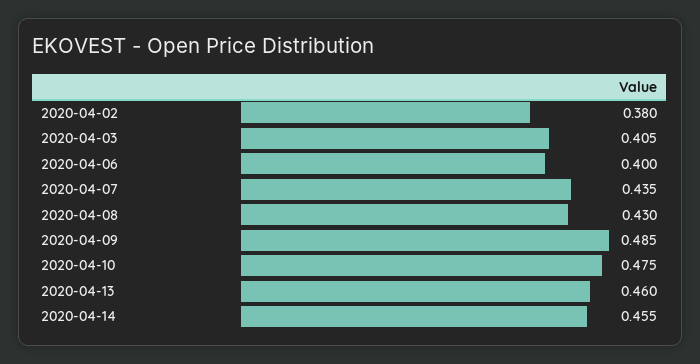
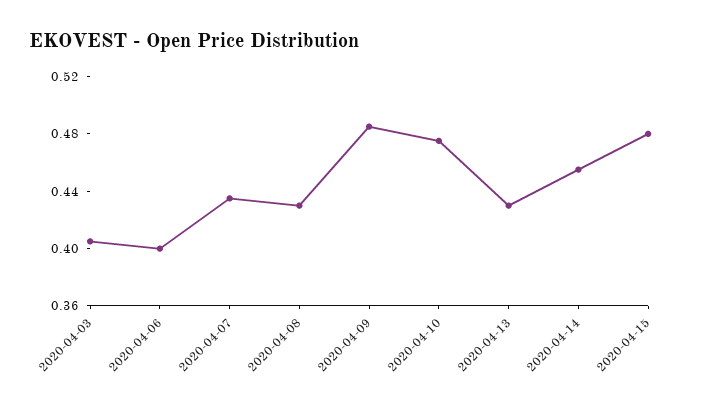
2020-04-02: 0.38 -> none
2020-04-13: 0.46 -> 0.43
2020-04-15: none -> 0.48

